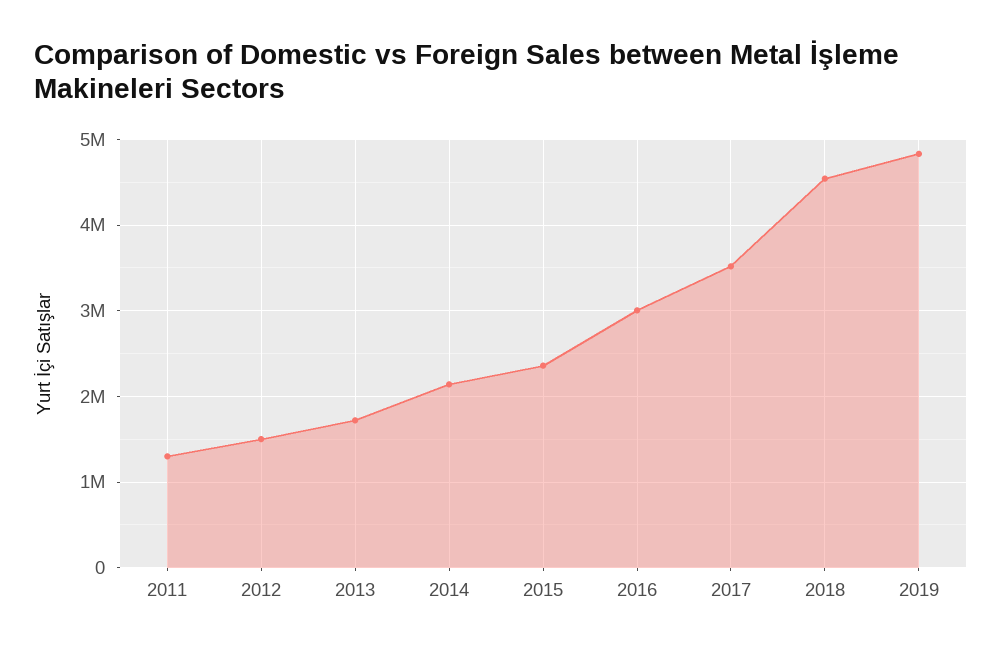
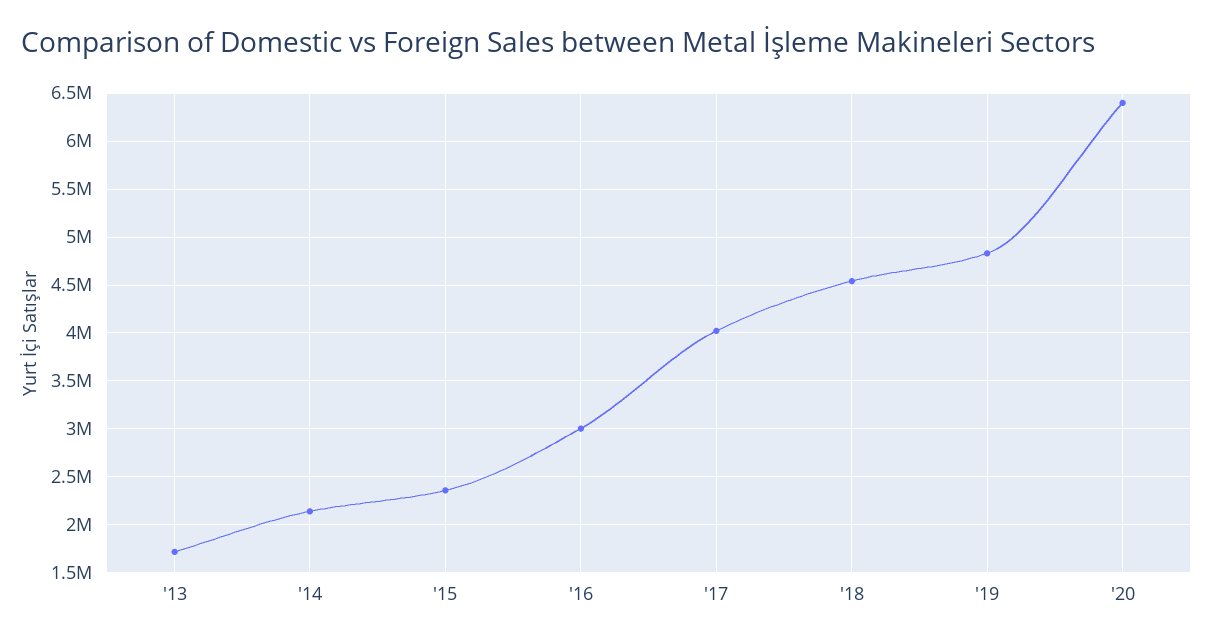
2011: 1300000 -> none
2012: 1500000 -> none
2017: 3500000 -> 4000000
'20: none -> 6400000

